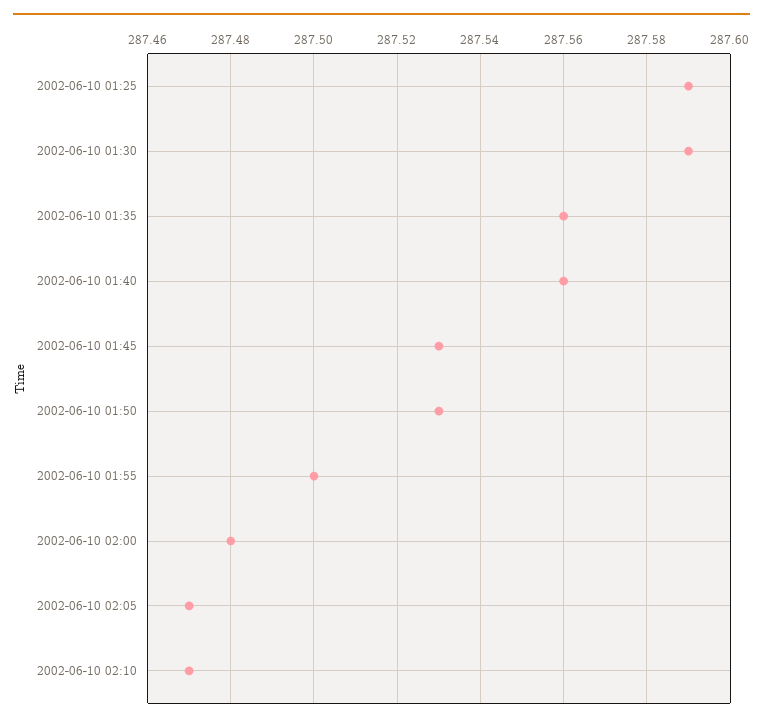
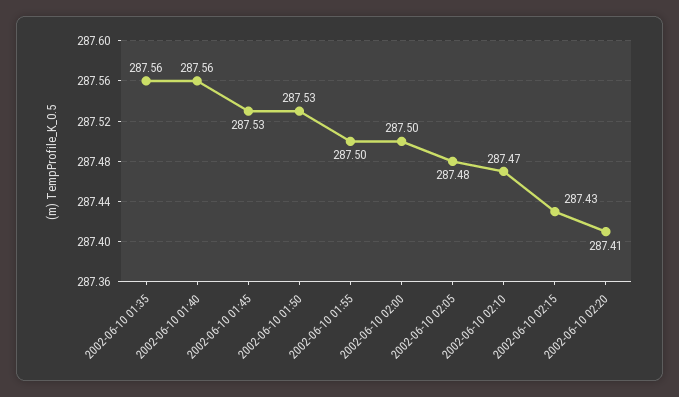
2002-06-10 01:25: 287.59 -> none
2002-06-10 01:30: 287.59 -> none
2002-06-10 02:00: 287.48 -> 287.5
2002-06-10 02:05: 287.47 -> 287.48
2002-06-10 02:15: none -> 287.43
2002-06-10 02:20: none -> 287.41

